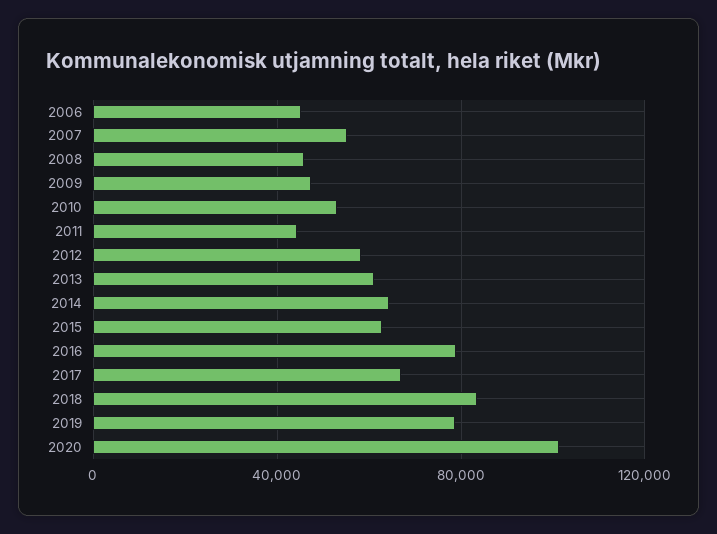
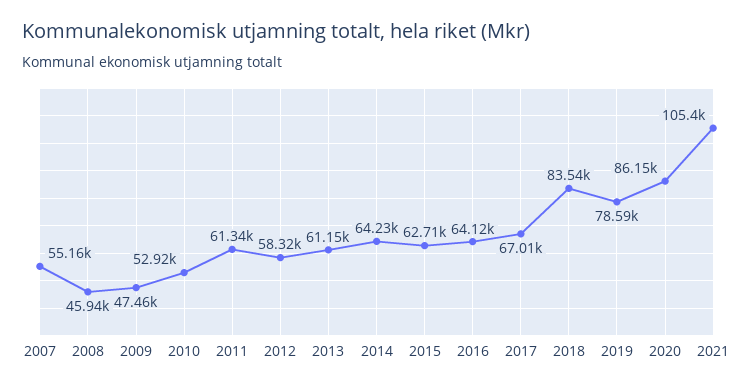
2006: 45000 -> none
2011: 45000 -> 61340
2016: 80000 -> 64120
2020: 100000 -> 86150
2021: none -> 105400

